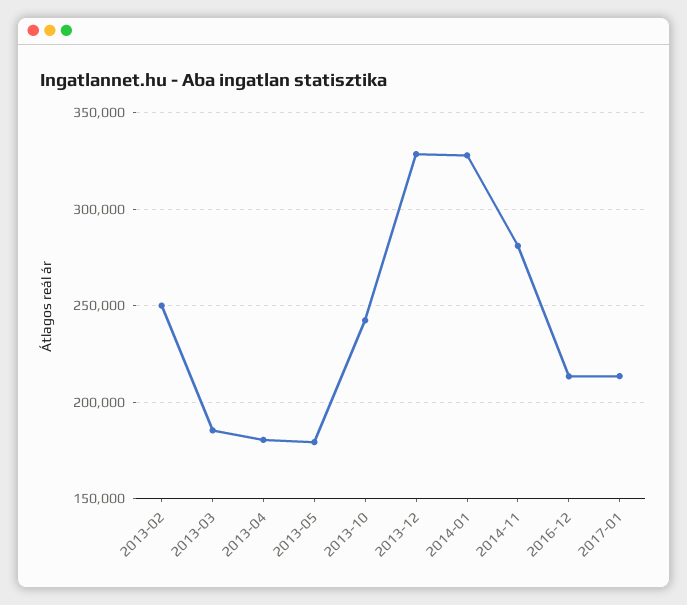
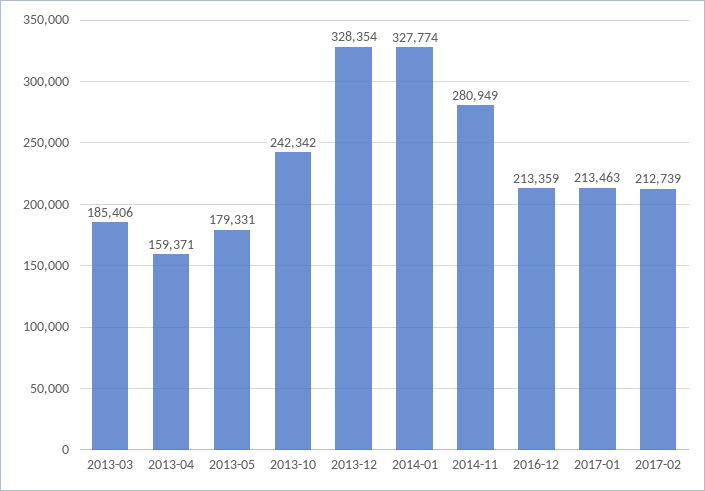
2013-02: 250000 -> none
2013-04: 180000 -> 159371
2017-02: none -> 212739

